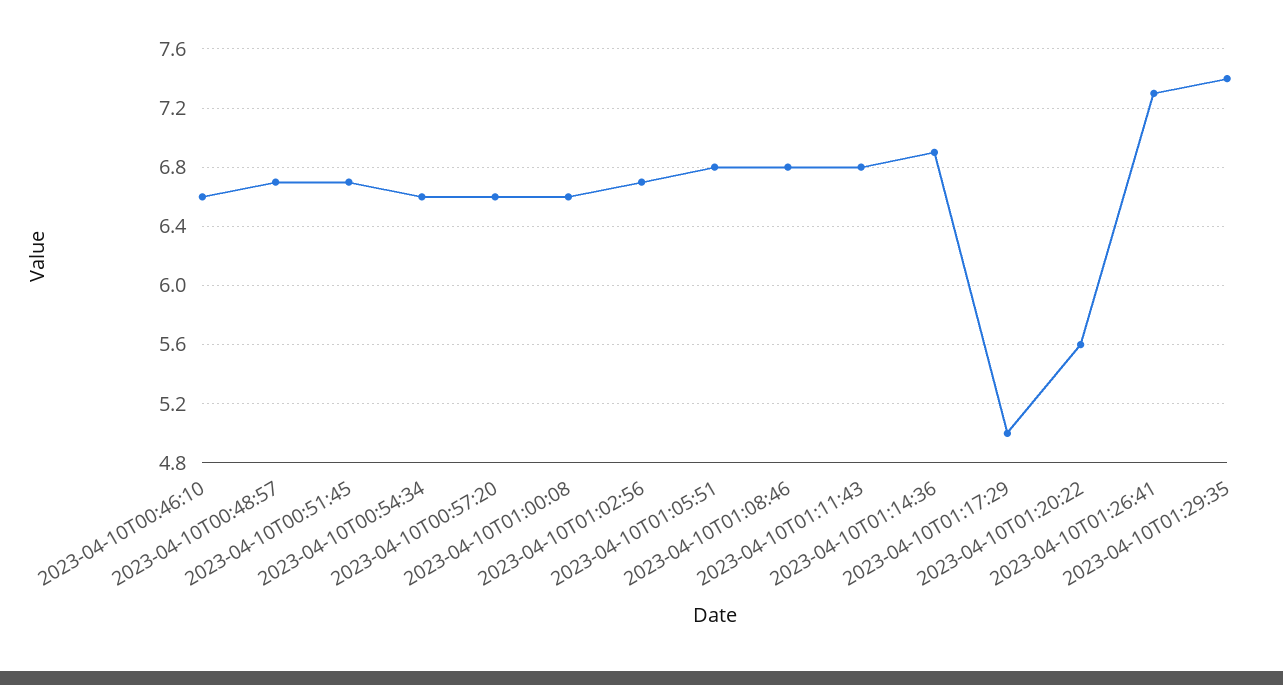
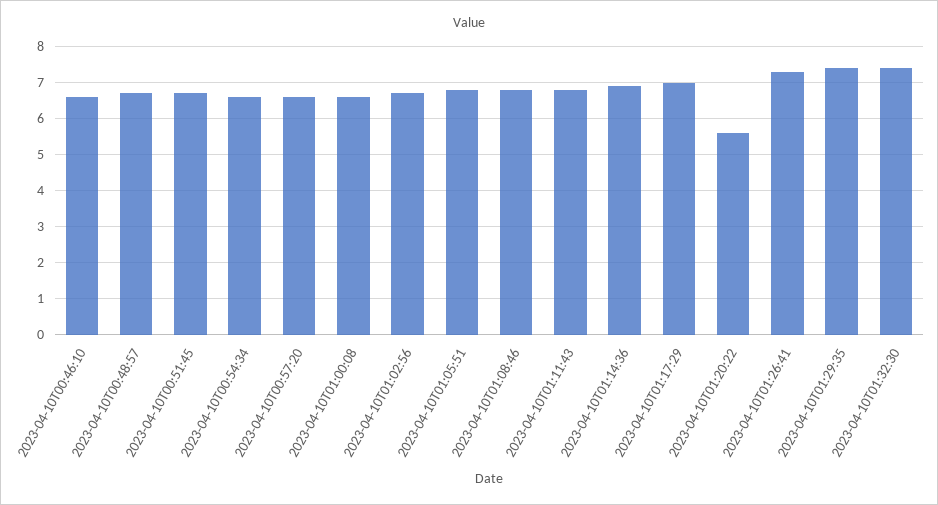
2023-04-10T01:17:29: 5 -> 7
2023-04-10T01:32:30: none -> 7.5

